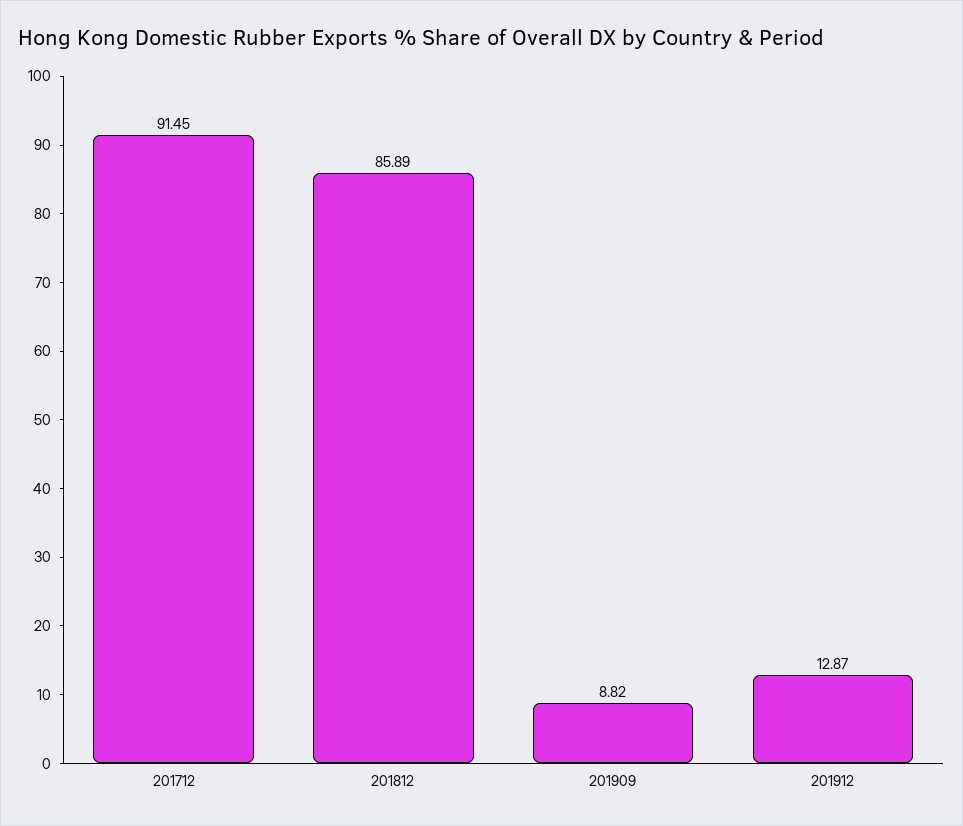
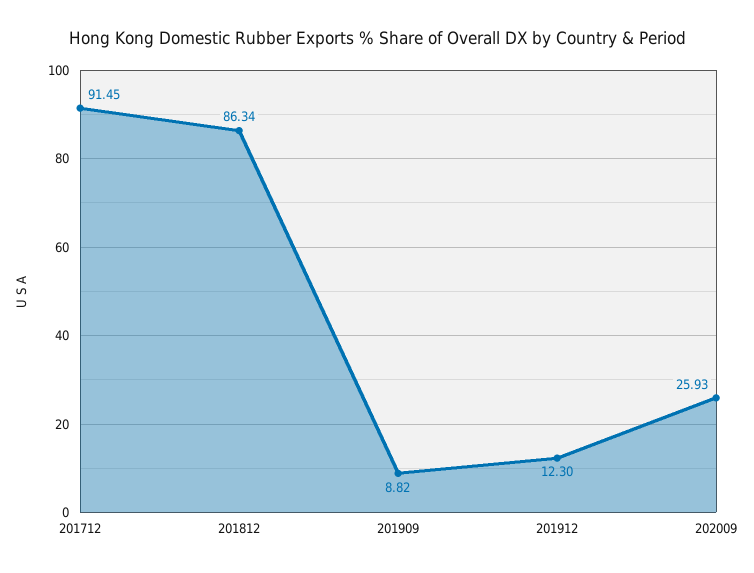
201812: 85.89 -> 86.34
201912: 12.87 -> 12.3
202009: none -> 25.93

